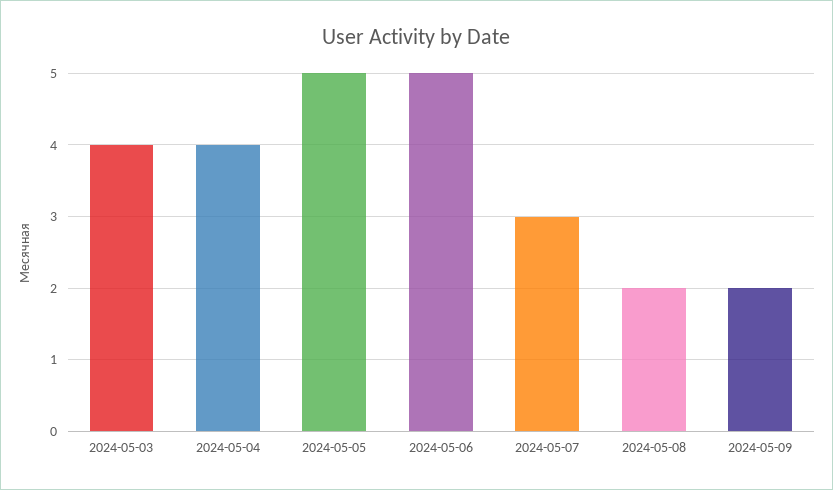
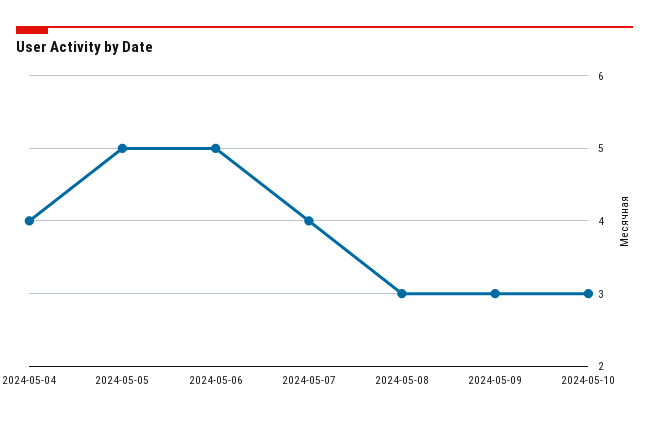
2024-05-03: 4 -> none
2024-05-07: 3 -> 4
2024-05-08: 2 -> 3
2024-05-09: 2 -> 3
2024-05-10: none -> 3

